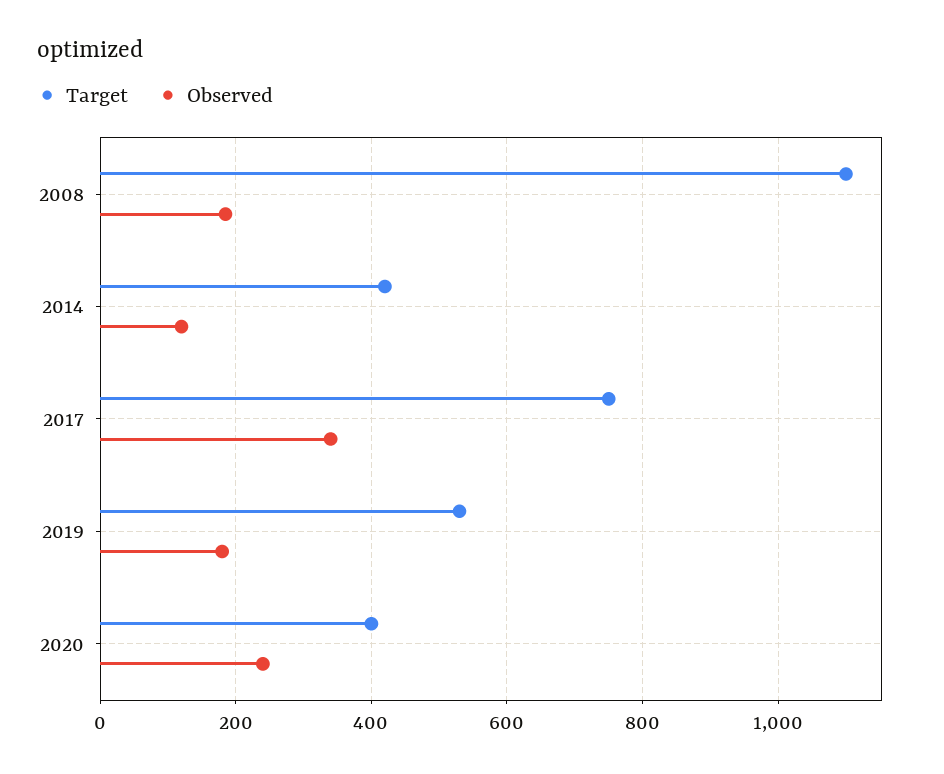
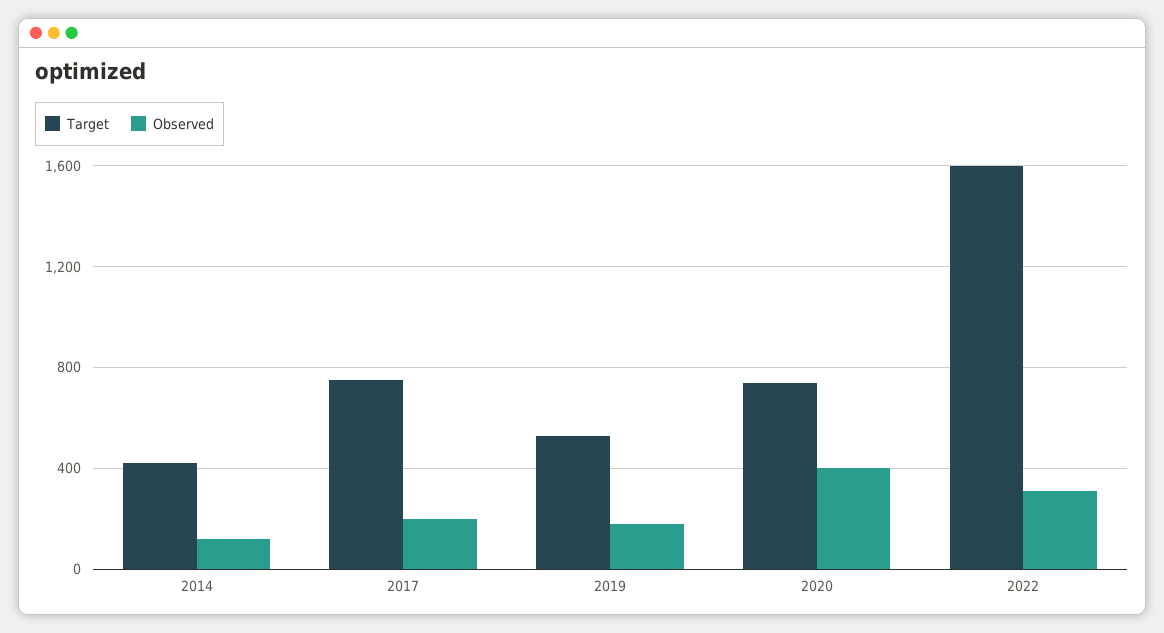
Target, 2008: 1100 -> none
Observed, 2008: 180 -> none
Observed, 2017: 340 -> 200
Target, 2020: 400 -> 750
Observed, 2020: 240 -> 400
Target, 2022: none -> 1600
Observed, 2022: none -> 300

